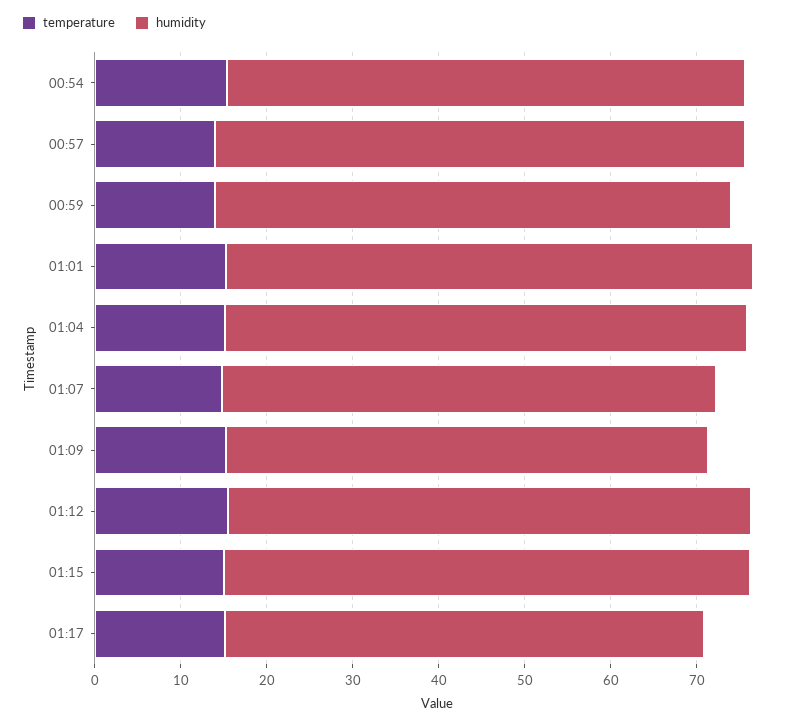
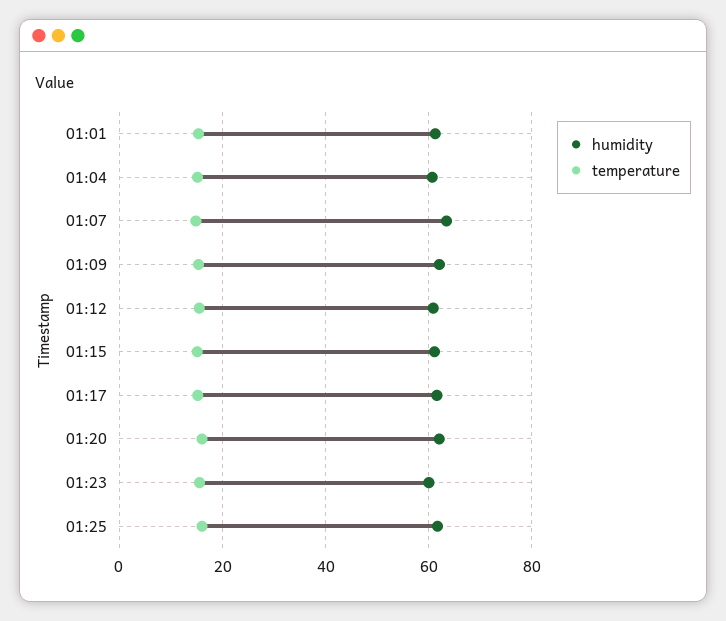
temperature, 00:54: 16 -> none
humidity, 00:54: 60 -> none
temperature, 00:57: 14 -> none
humidity, 00:57: 62 -> none
temperature, 00:59: 14 -> none
humidity, 00:59: 60 -> none
humidity, 01:07: 58 -> 64
humidity, 01:09: 56 -> 62
humidity, 01:17: 56 -> 62
humidity, 01:20: none -> 62
temperature, 01:20: none -> 16
humidity, 01:23: none -> 60
temperature, 01:23: none -> 16
humidity, 01:25: none -> 62
temperature, 01:25: none -> 16

